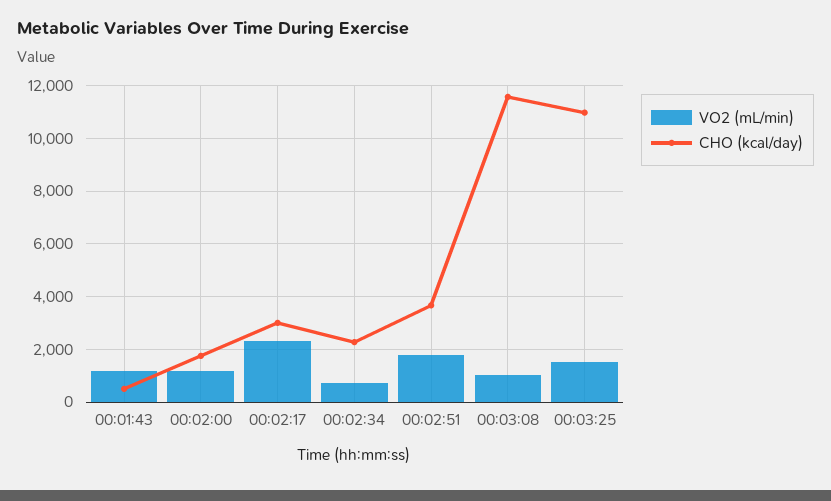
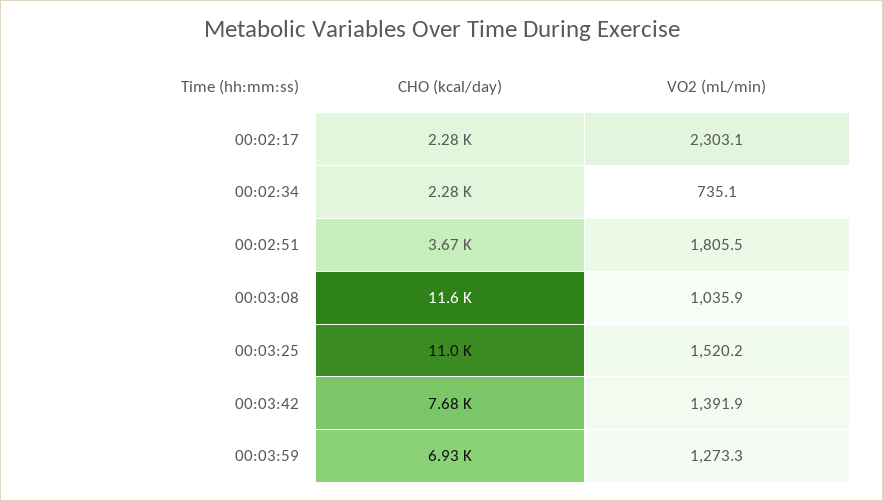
VO2 (mL/min), 00:01:43: 1250 -> none
CHO (kcal/day), 00:01:43: 500 -> none
VO2 (mL/min), 00:02:00: 1250 -> none
CHO (kcal/day), 00:02:00: 1750 -> none
CHO (kcal/day), 00:02:17: 3000 -> 2280
CHO (kcal/day), 00:03:42: none -> 7680
VO2 (mL/min), 00:03:42: none -> 1391.9
CHO (kcal/day), 00:03:59: none -> 6930
VO2 (mL/min), 00:03:59: none -> 1273.3

